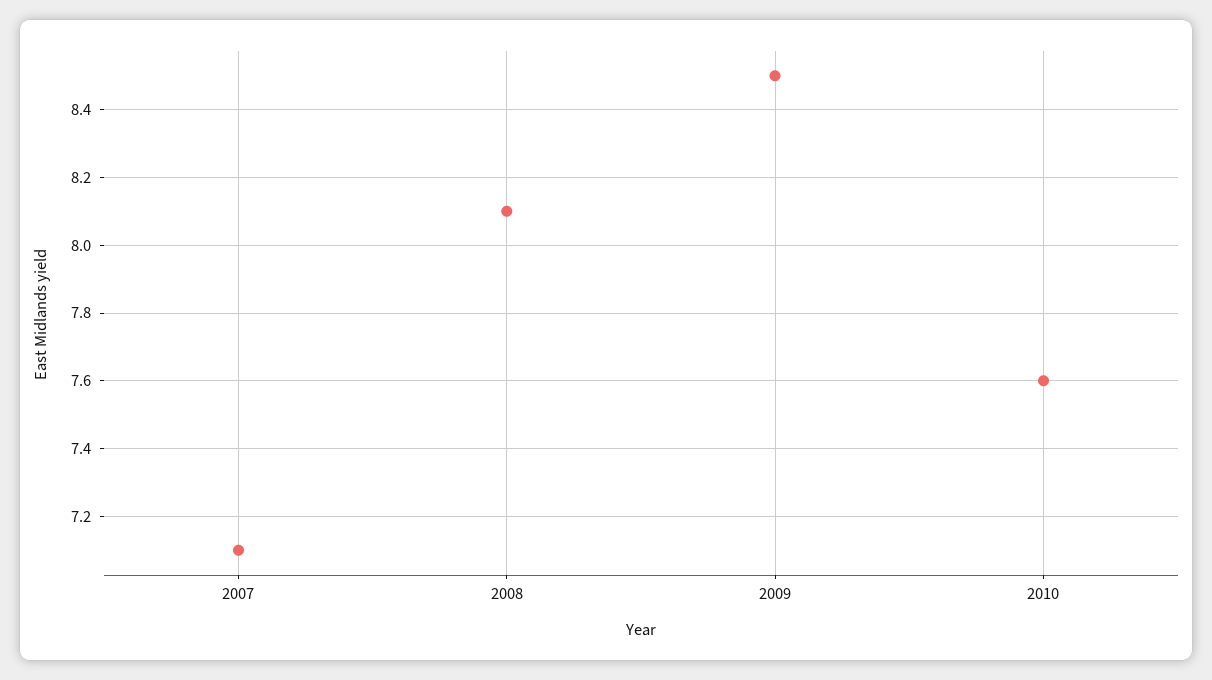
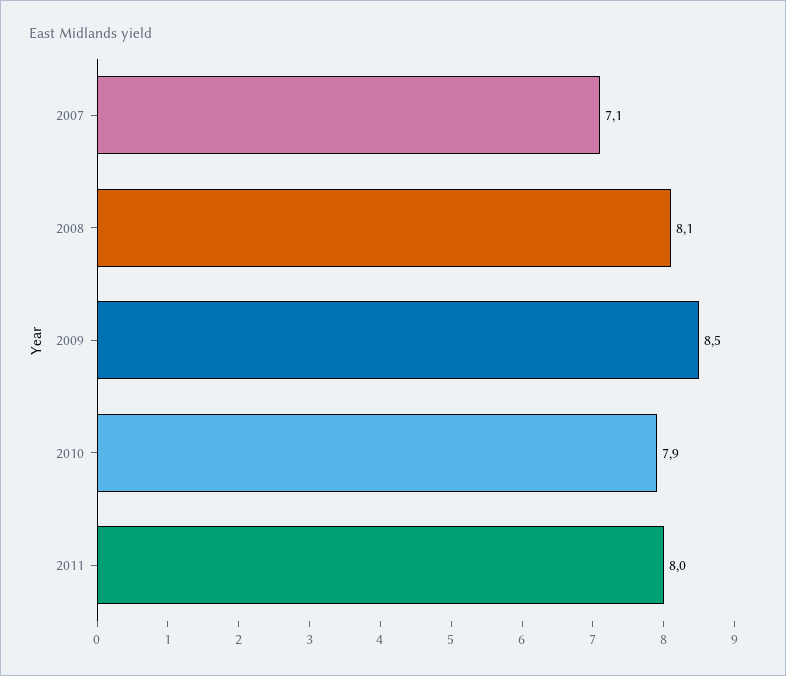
2010: 7.6 -> 7.9
2011: none -> 8

